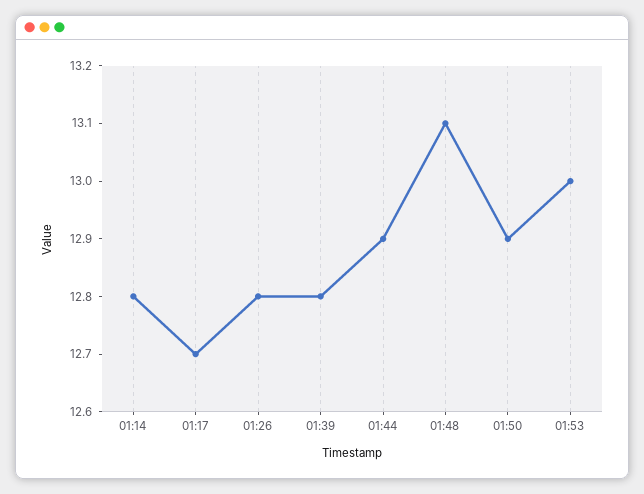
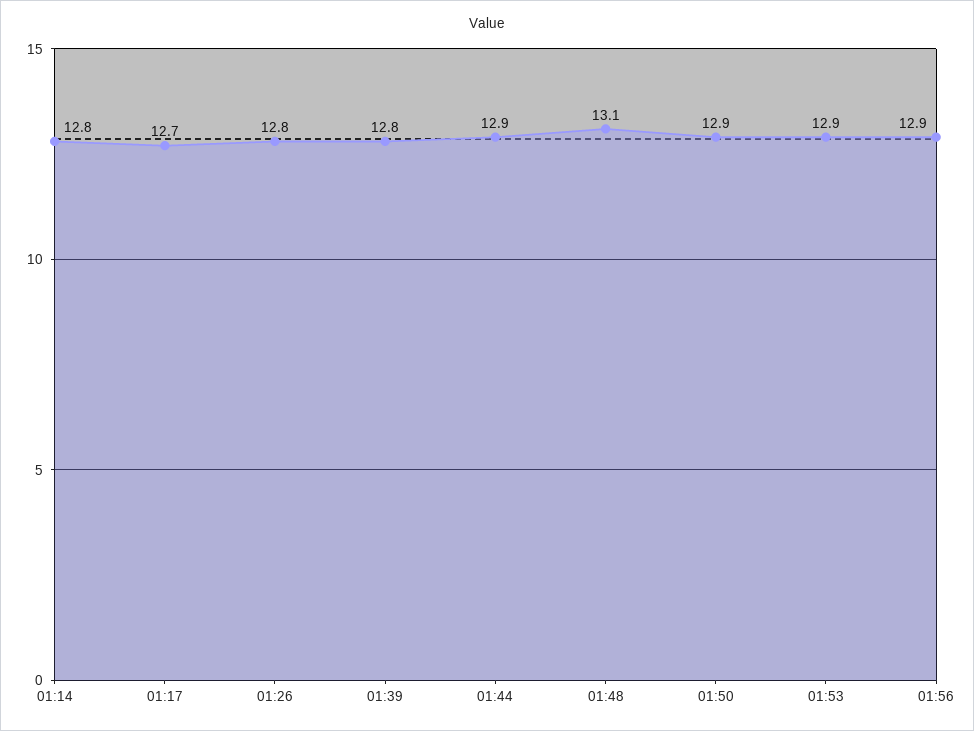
01:53: 13 -> 12.9
01:56: none -> 12.9

